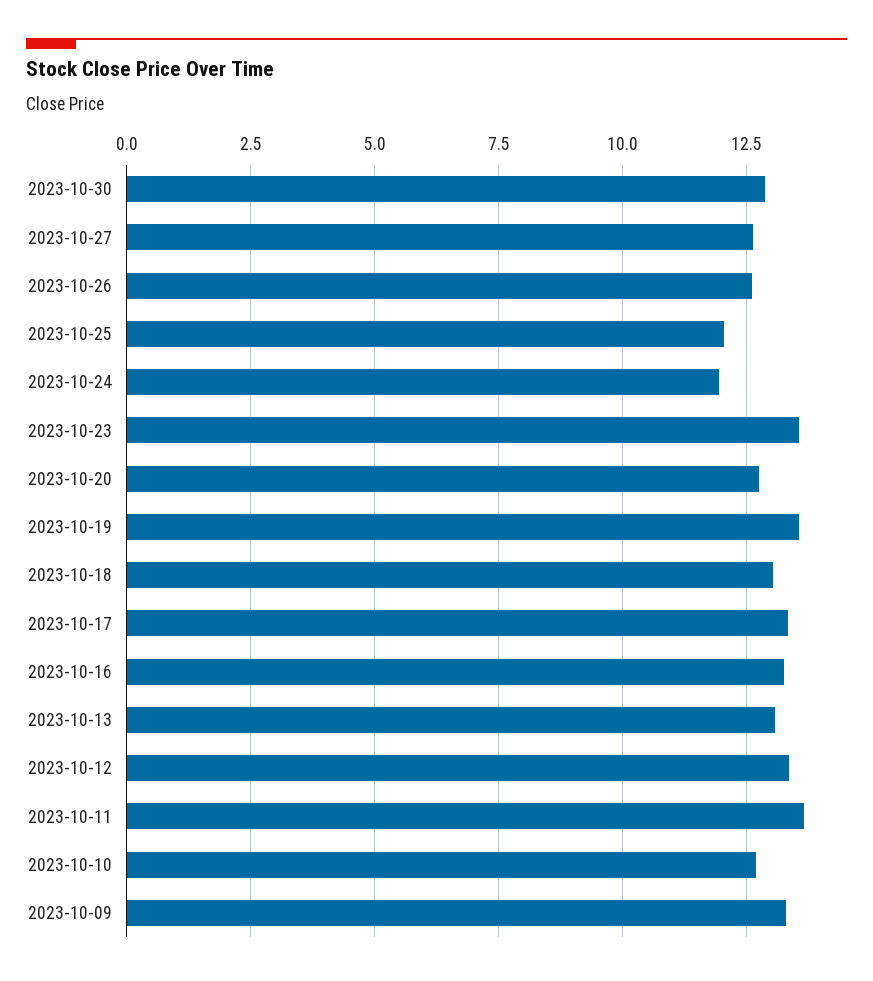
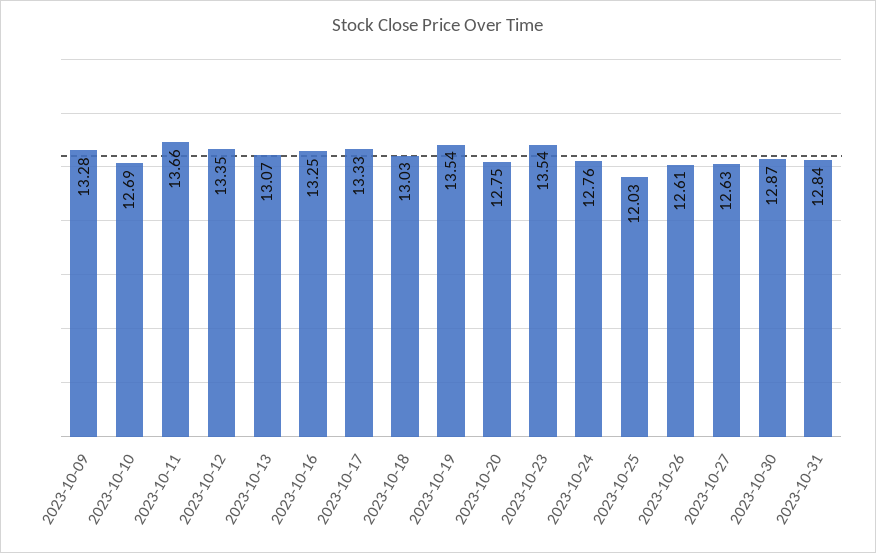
2023-10-24: 12 -> 12.76
2023-10-31: none -> 12.84

